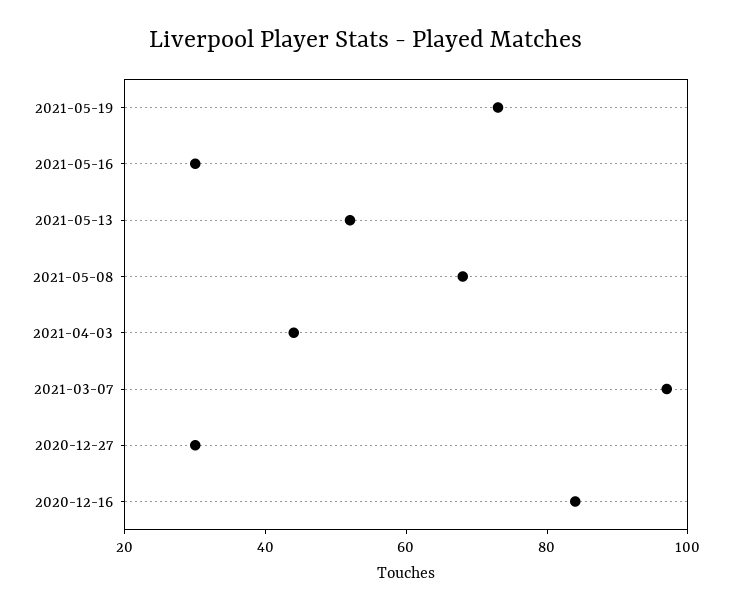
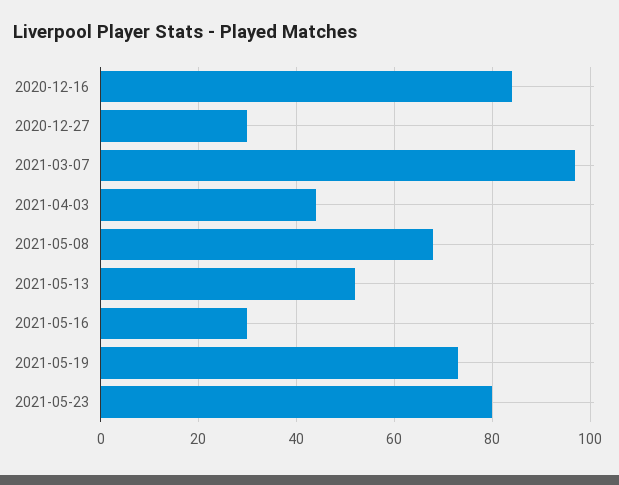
2021-05-23: none -> 80

